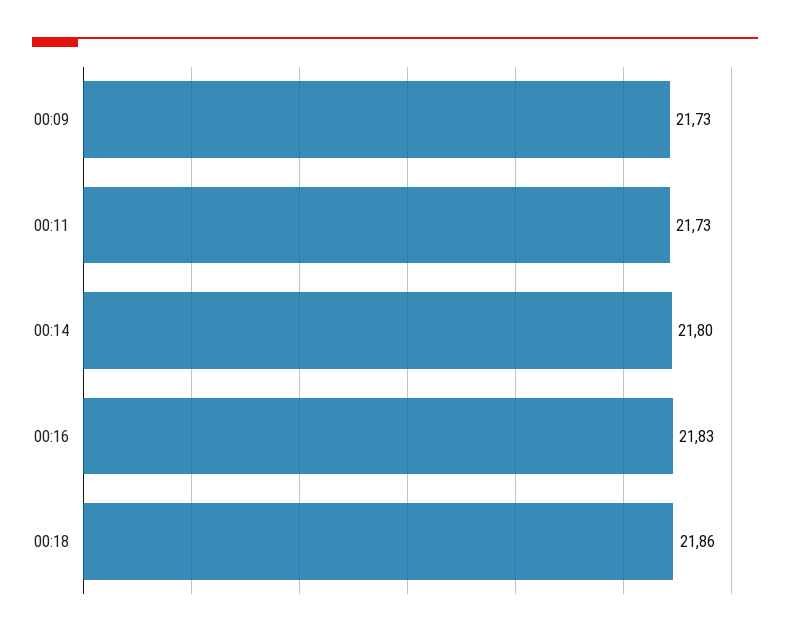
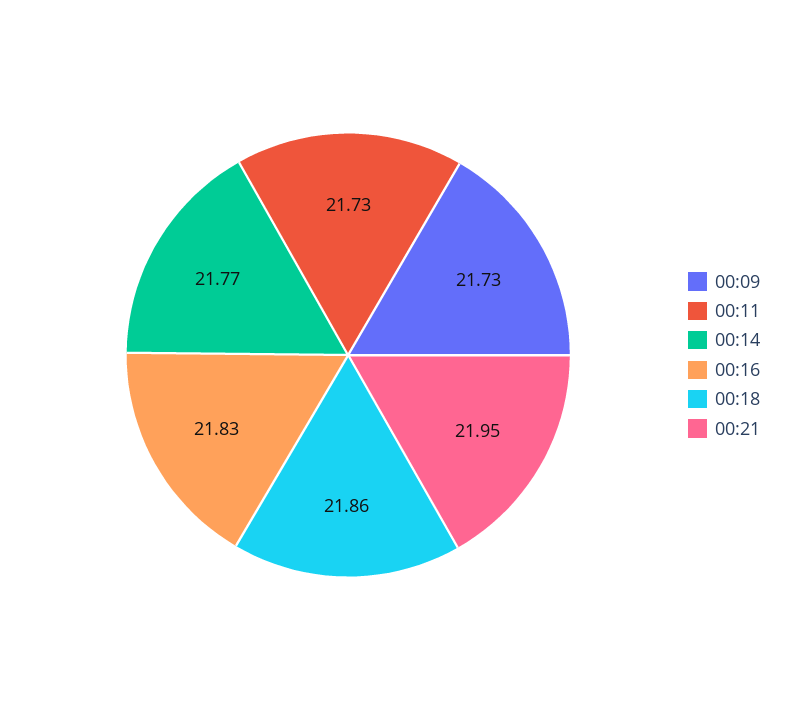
00:14: 21.8 -> 21.77
00:21: none -> 21.95

